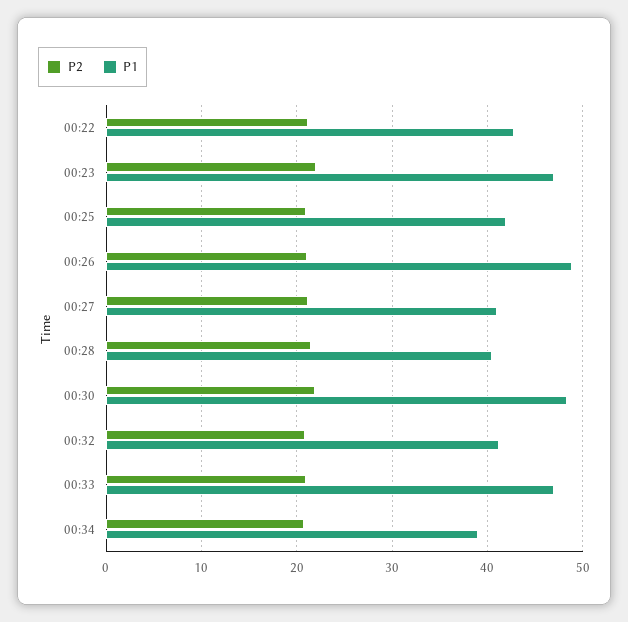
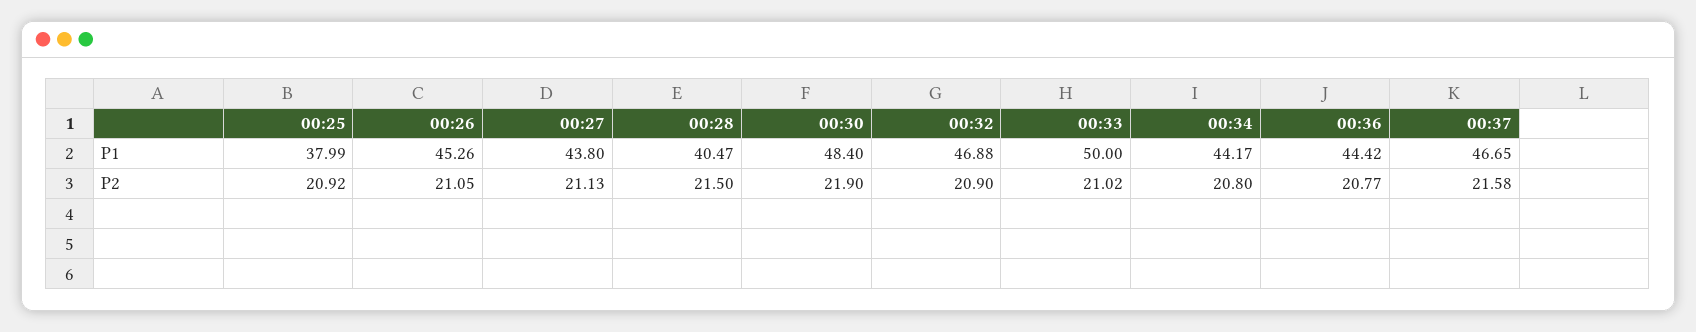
P2, 00:22: 21 -> none
P1, 00:22: 43 -> none
P2, 00:23: 22 -> none
P1, 00:23: 47 -> none
P1, 00:25: 42 -> 37.99
P1, 00:26: 49 -> 45.26
P1, 00:27: 41 -> 43.8
P1, 00:32: 41 -> 46.88
P1, 00:33: 47 -> 50
P1, 00:34: 39 -> 44.17
P1, 00:36: none -> 44.42
P1, 00:37: none -> 46.65
P2, 00:36: none -> 20.77
P2, 00:37: none -> 21.58

